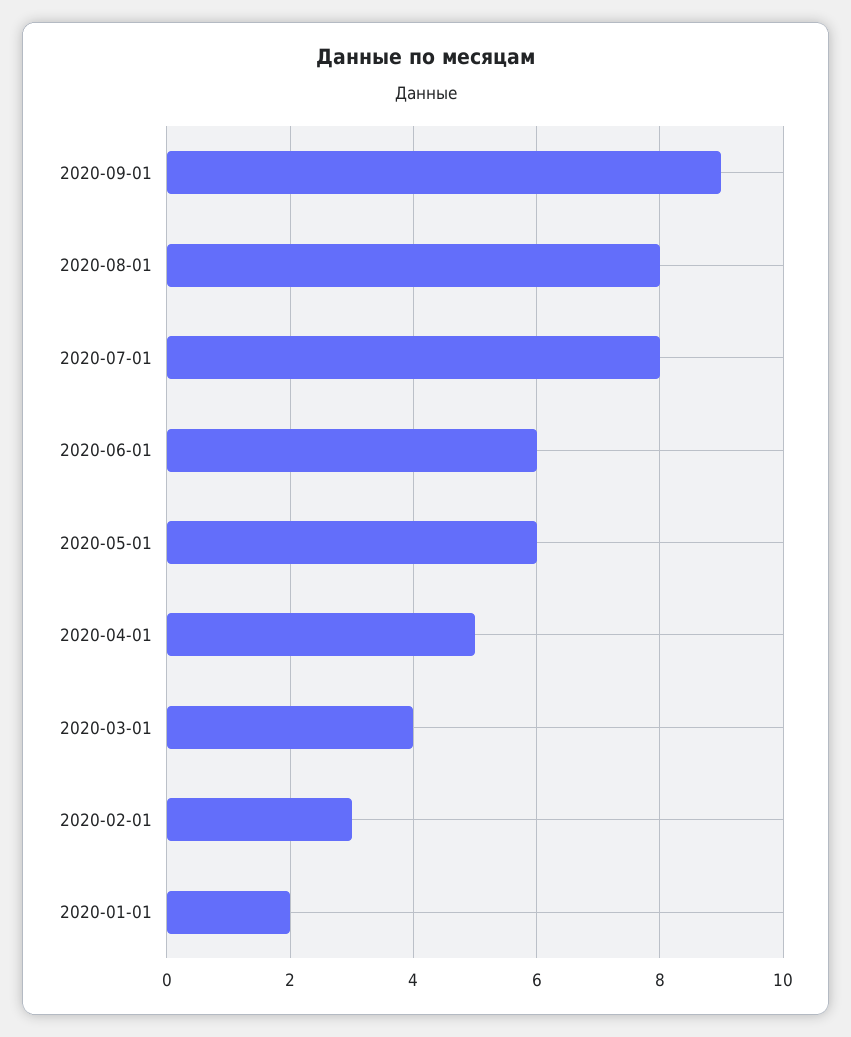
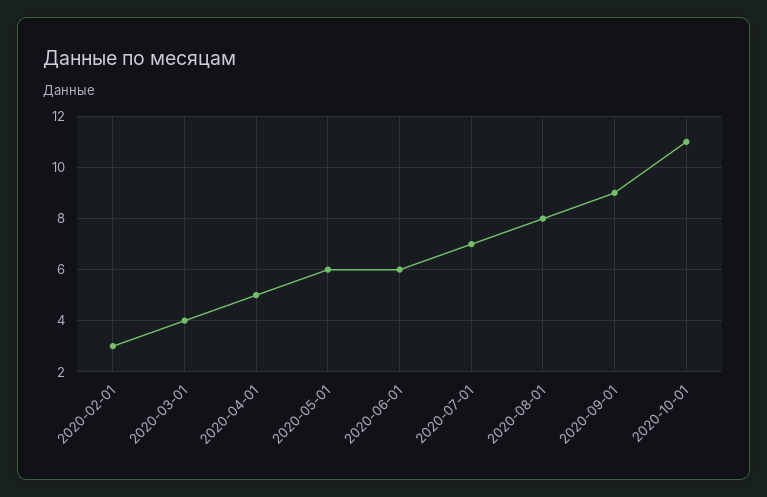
2020-07-01: 8 -> 7
2020-01-01: 2 -> none
2020-10-01: none -> 11

